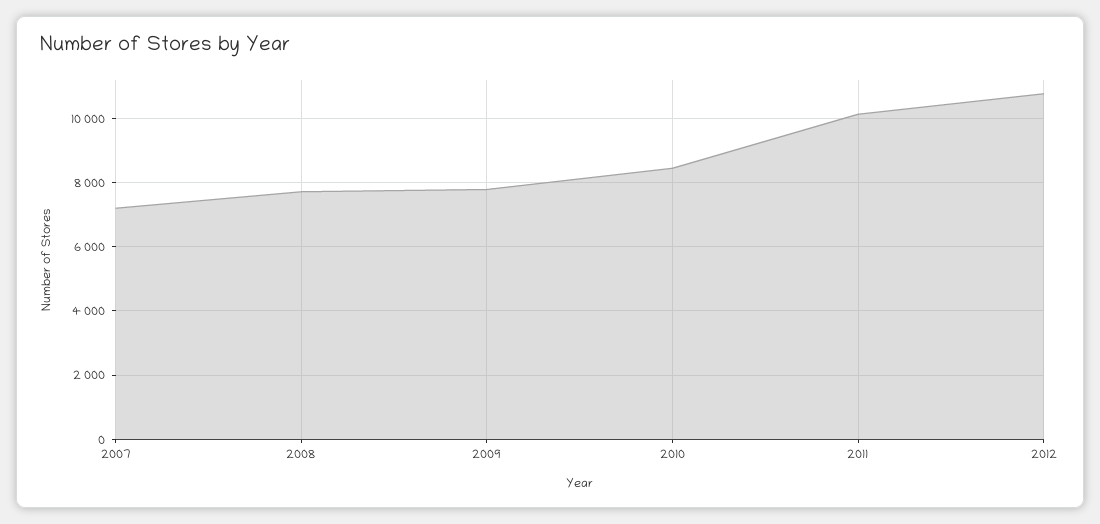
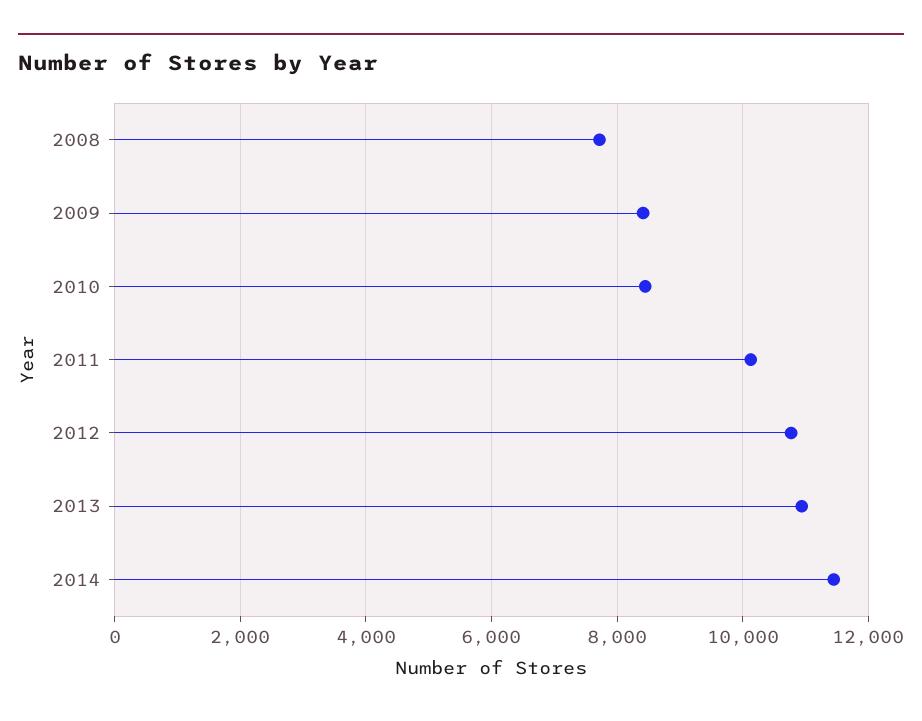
2007: 7200 -> none
2009: 7800 -> 8400
2013: none -> 11000
2014: none -> 11400

